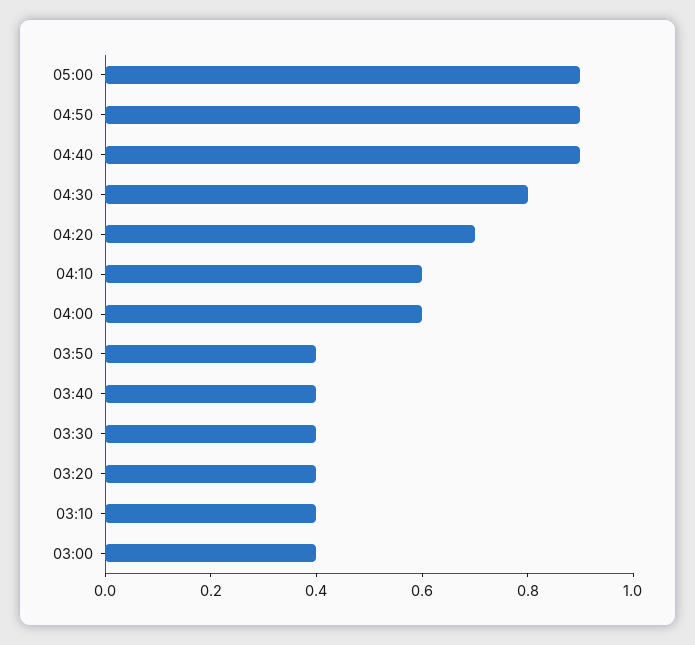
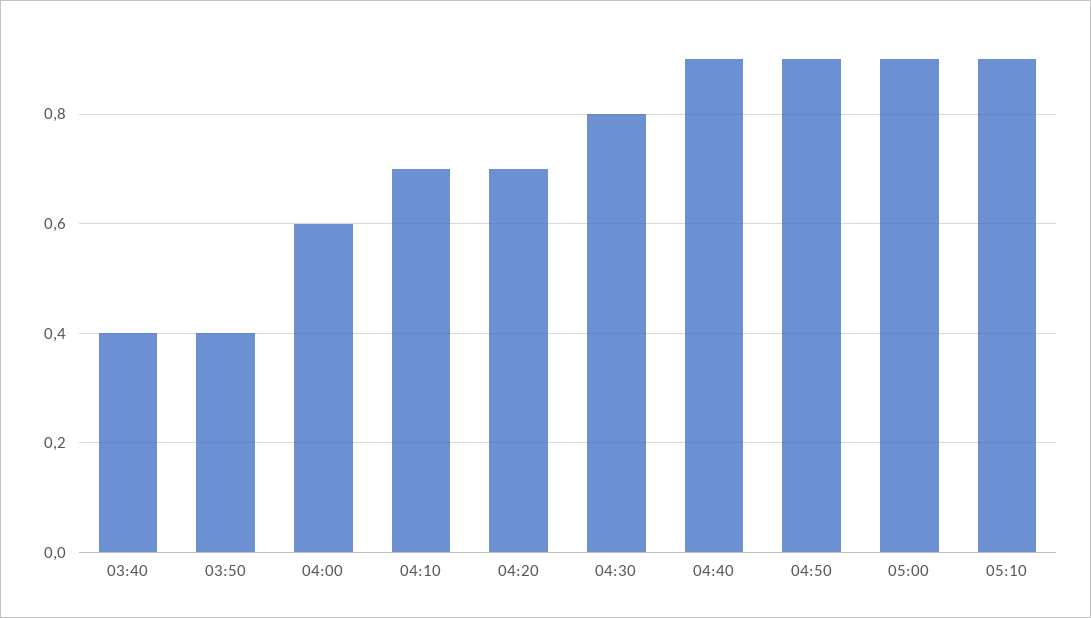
04:10: 0.6 -> 0.7
03:30: 0.4 -> none
03:20: 0.4 -> none
03:10: 0.4 -> none
03:00: 0.4 -> none
05:10: none -> 0.9

